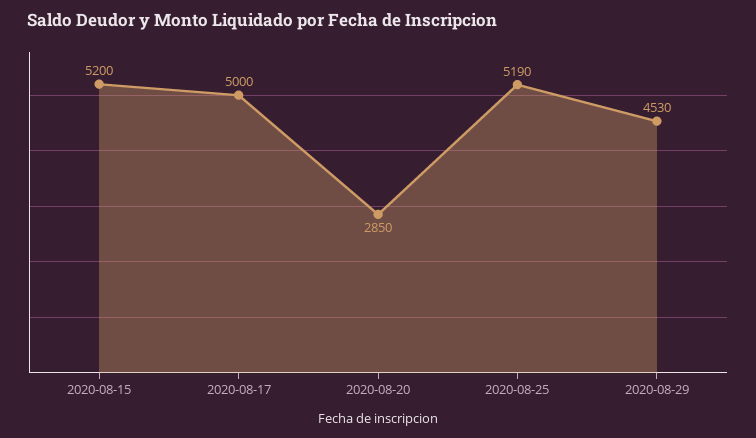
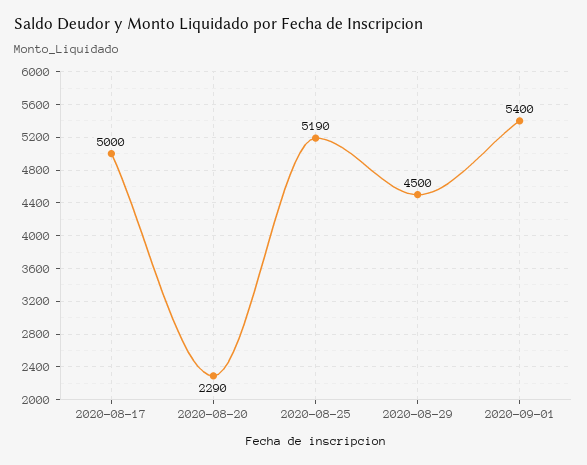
2020-08-15: 5200 -> none
2020-08-20: 2850 -> 2290
2020-08-29: 4530 -> 4500
2020-09-01: none -> 5400

